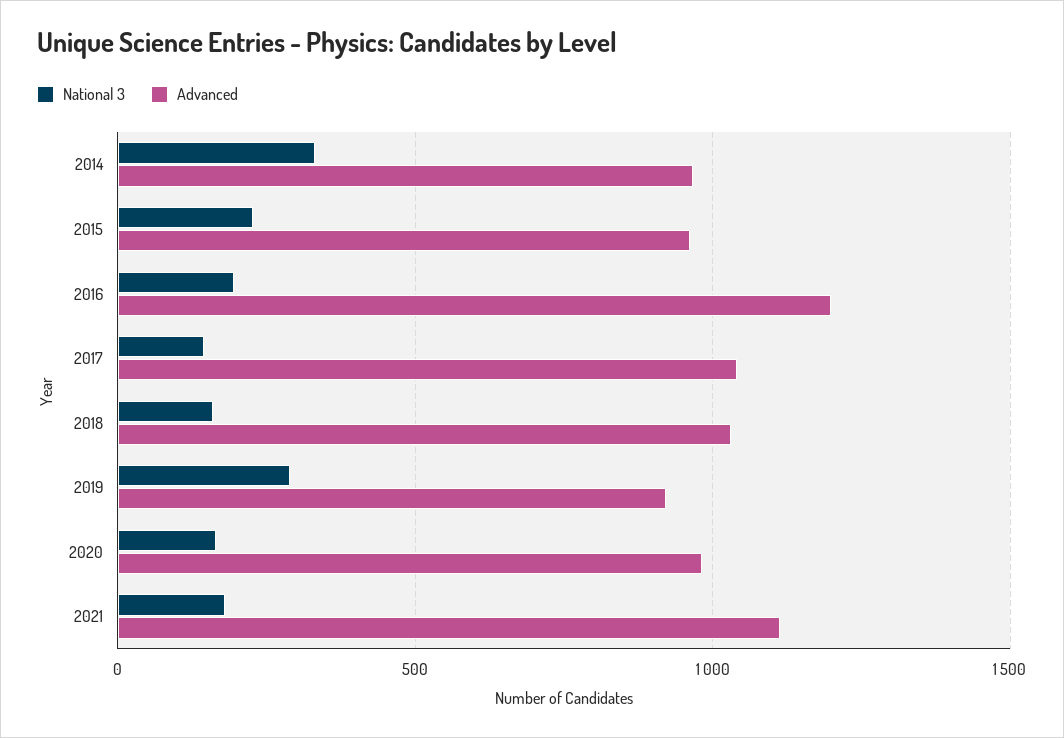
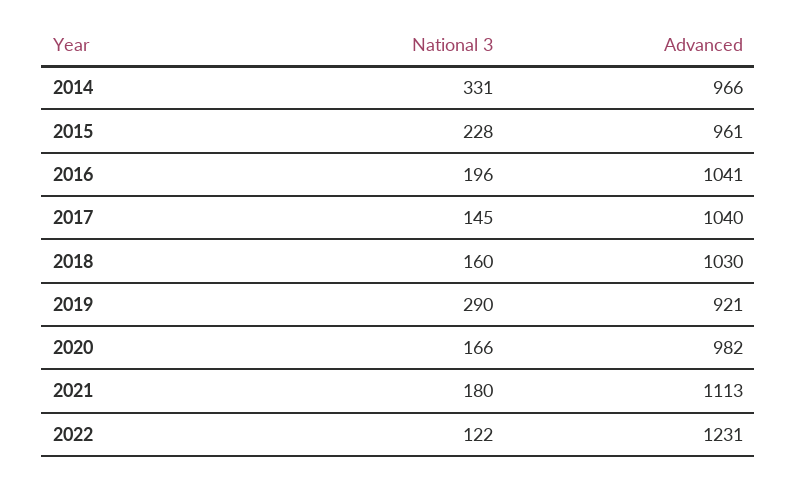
Advanced, 2016: 1200 -> 1041
National 3, 2022: none -> 122
Advanced, 2022: none -> 1231

